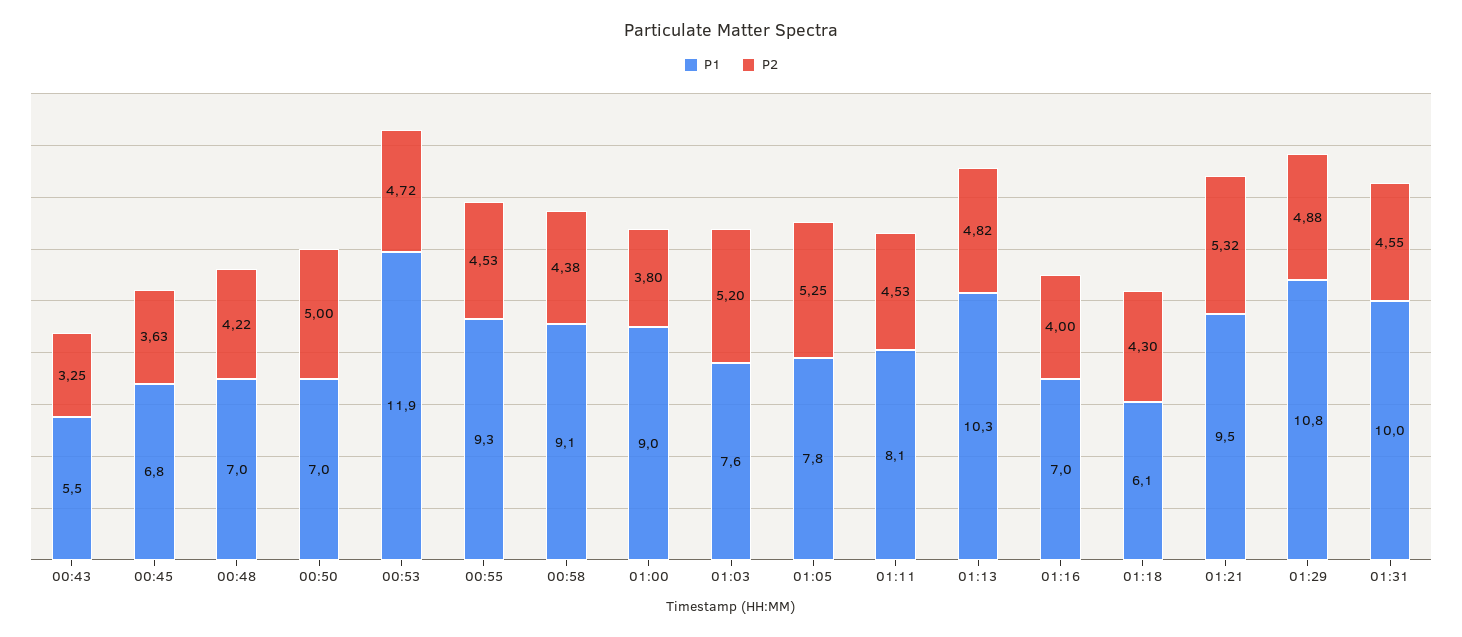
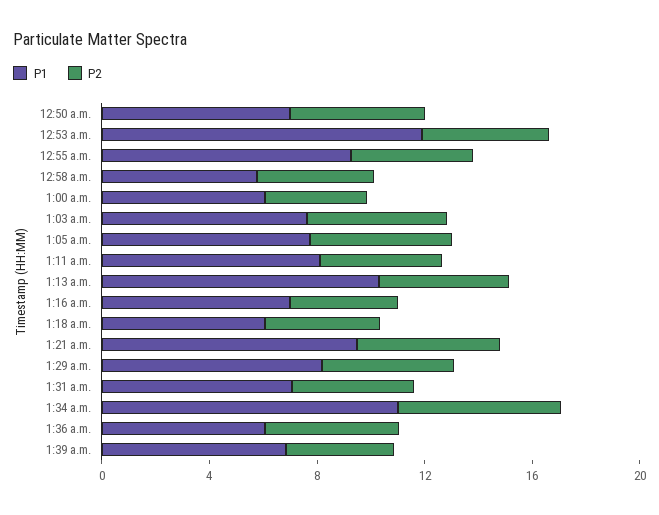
P1, 00:43: 5.5 -> none
P2, 00:43: 3.25 -> none
P1, 00:45: 6.8 -> none
P2, 00:45: 3.63 -> none
P1, 00:48: 7 -> none
P2, 00:48: 4.22 -> none
P1, 00:58: 9.1 -> 6
P1, 01:00: 9 -> 6
P1, 01:29: 10.8 -> 8
P1, 01:31: 10 -> 7
P1, 1:34 a.m.: none -> 11
P2, 1:34 a.m.: none -> 6
P1, 1:36 a.m.: none -> 6
P2, 1:36 a.m.: none -> 5
P1, 1:39 a.m.: none -> 7
P2, 1:39 a.m.: none -> 4

